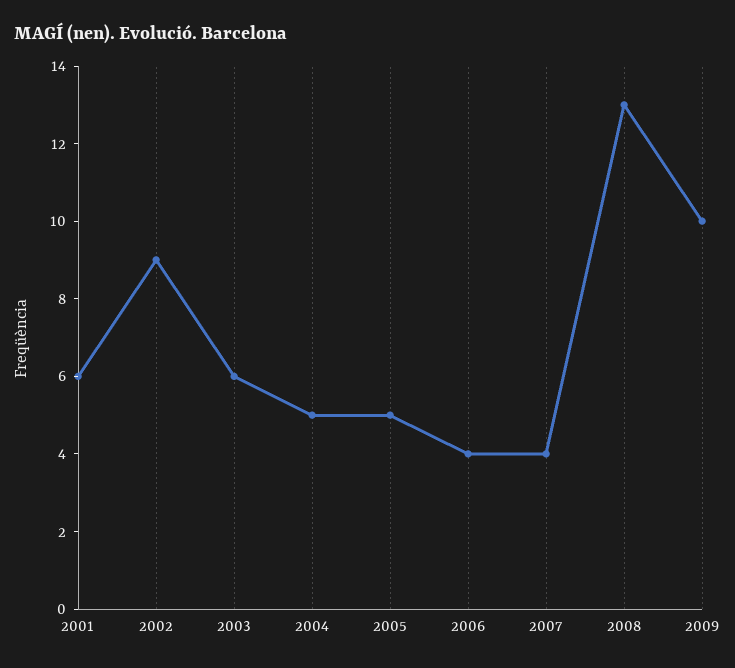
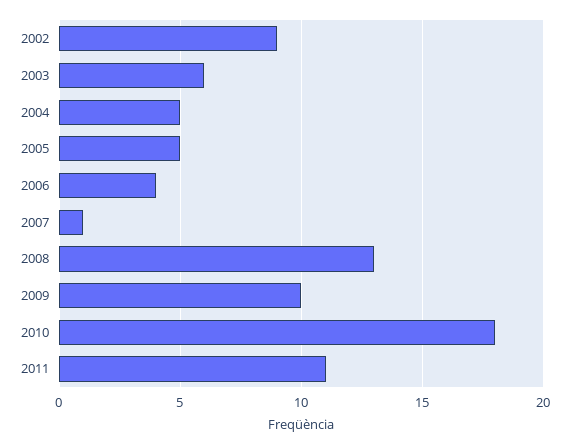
2001: 6 -> none
2007: 4 -> 1
2010: none -> 18
2011: none -> 11

